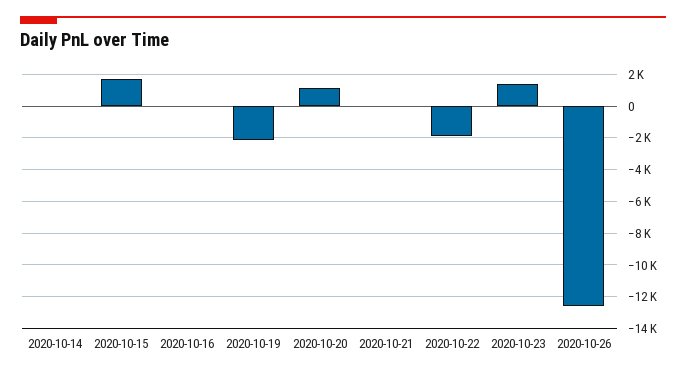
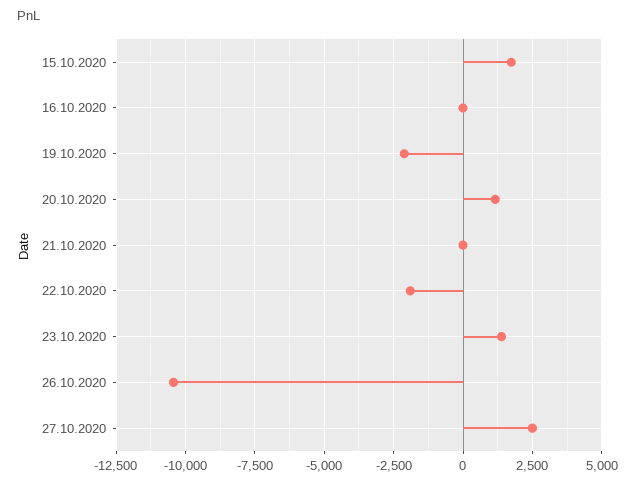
2020-10-14: 0 -> none
2020-10-26: -12500 -> -10500
27.10.2020: none -> 2500

